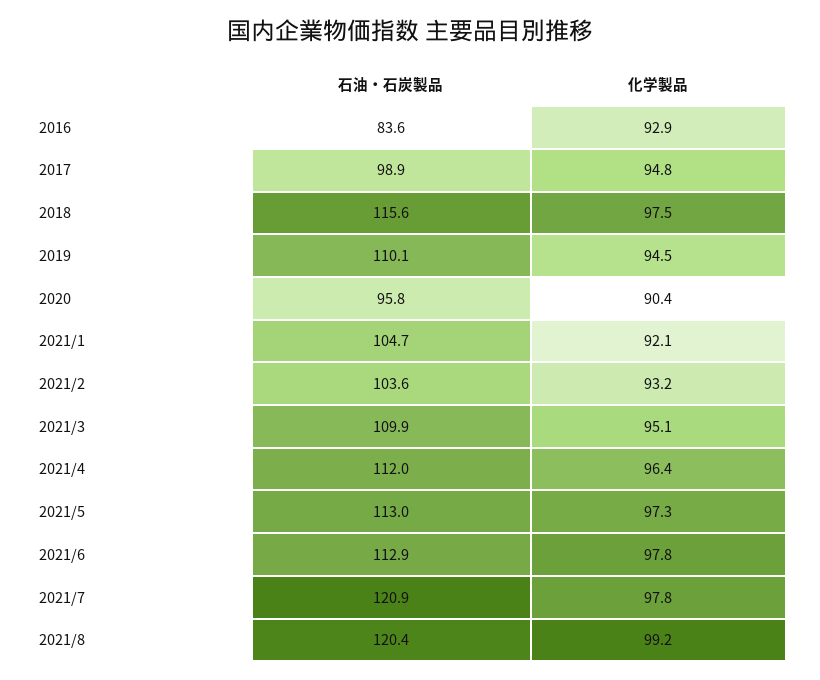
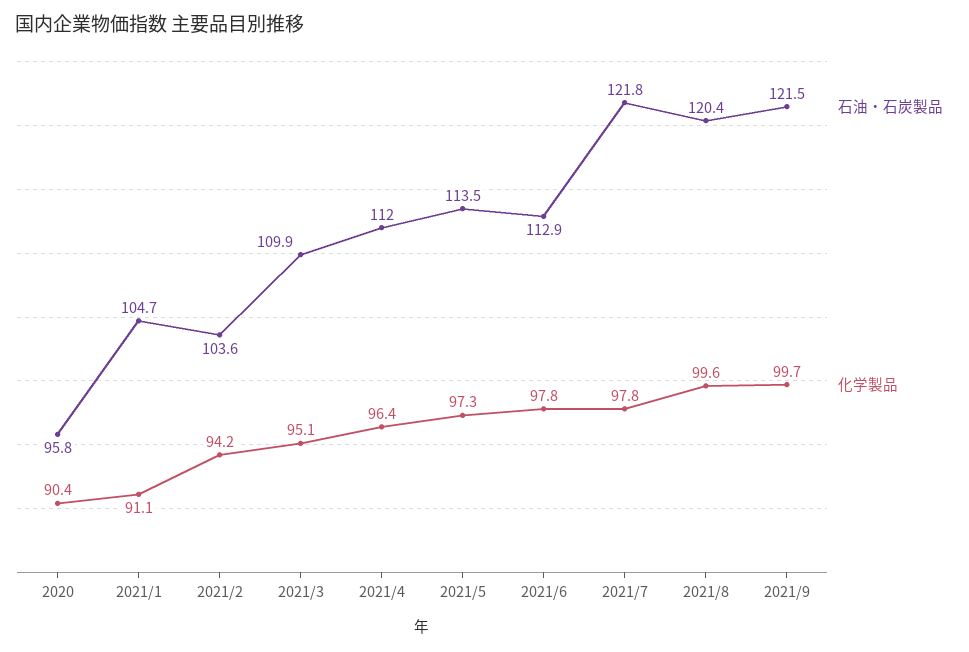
石油・石炭製品, 2016: 83.6 -> none
化学製品, 2016: 92.9 -> none
石油・石炭製品, 2017: 98.9 -> none
化学製品, 2017: 94.8 -> none
石油・石炭製品, 2018: 115.6 -> none
化学製品, 2018: 97.5 -> none
石油・石炭製品, 2019: 110.1 -> none
化学製品, 2019: 94.5 -> none
化学製品, 2021/1: 92.1 -> 91.1
化学製品, 2021/2: 93.2 -> 94.2
石油・石炭製品, 2021/5: 113 -> 113.5
石油・石炭製品, 2021/7: 120.9 -> 121.8
化学製品, 2021/8: 99.2 -> 99.6
石油・石炭製品, 2021/9: none -> 121.5
化学製品, 2021/9: none -> 99.7

